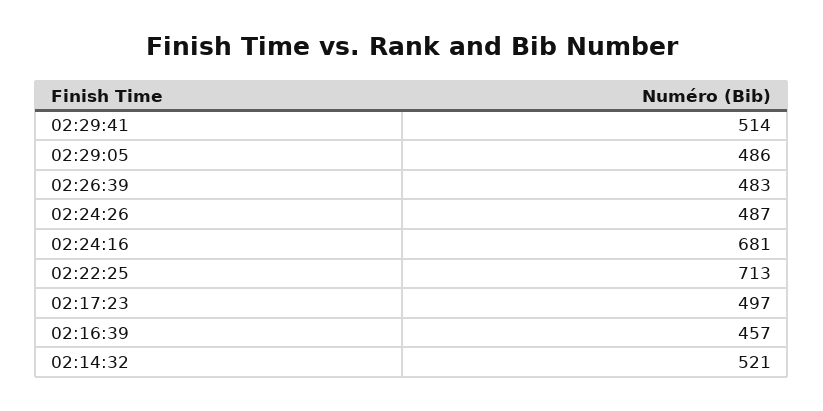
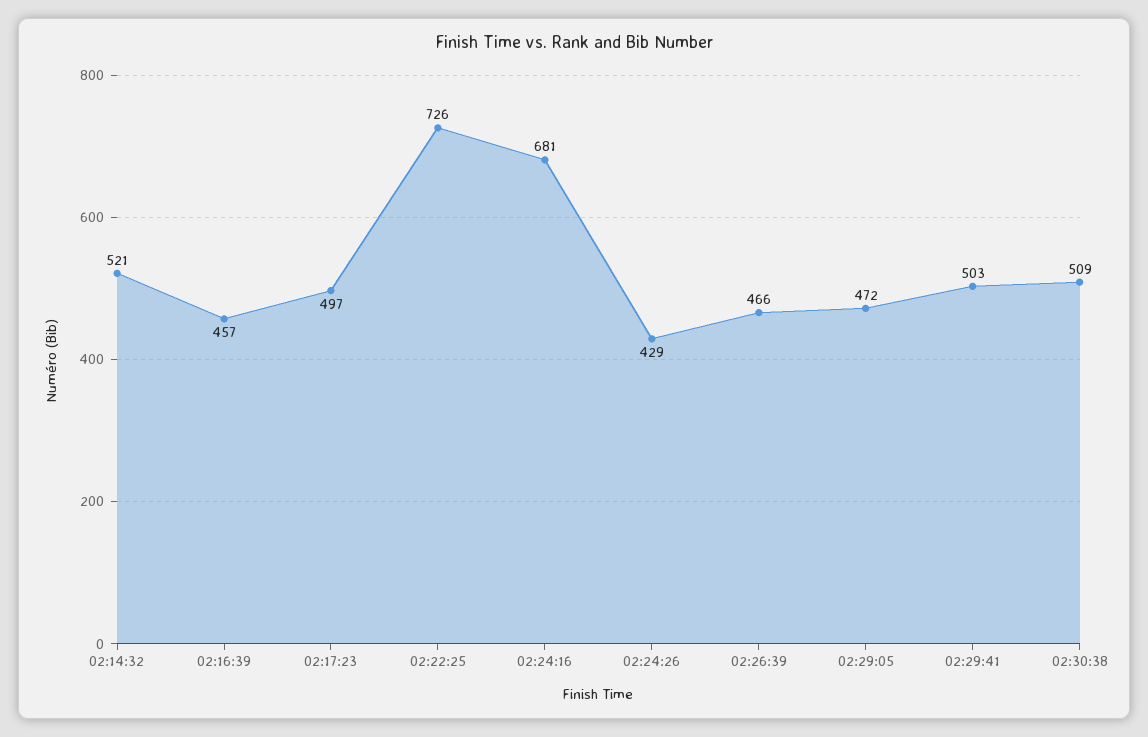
02:29:41: 514 -> 503
02:29:05: 486 -> 472
02:26:39: 483 -> 466
02:24:26: 487 -> 429
02:22:25: 713 -> 726
02:30:38: none -> 509

